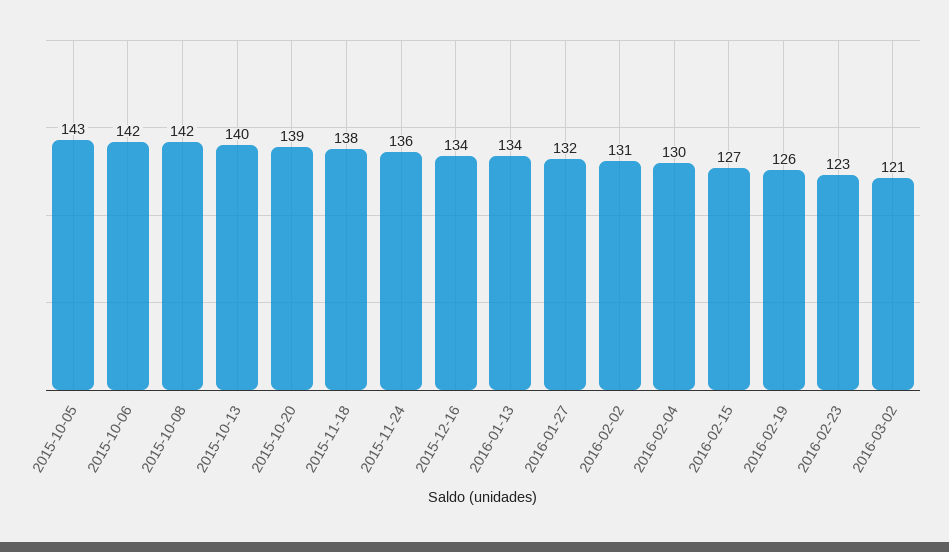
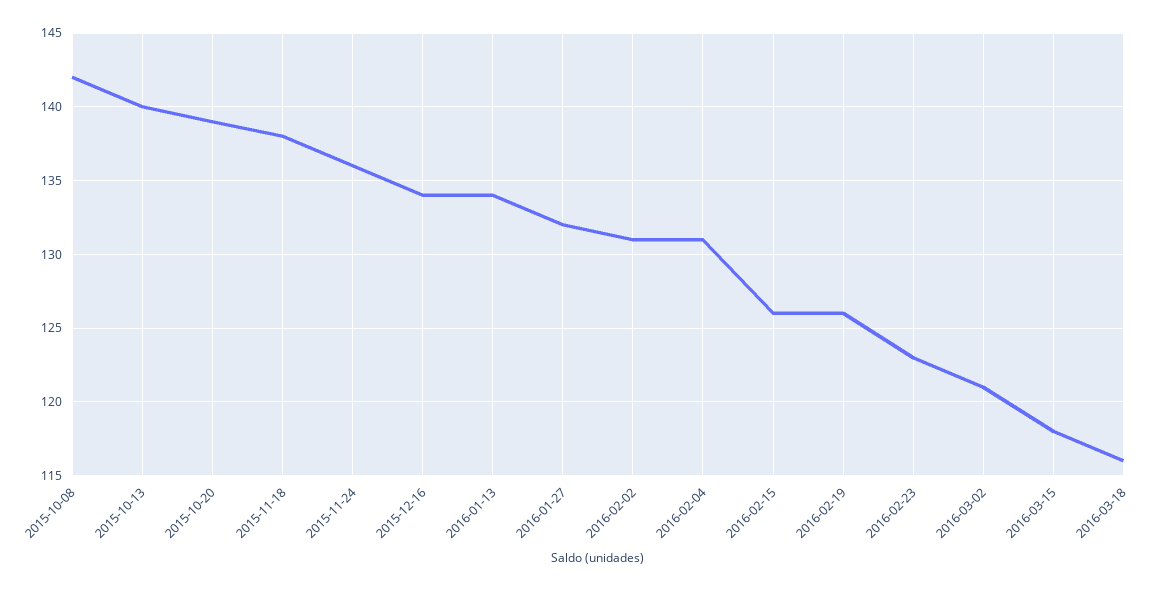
2015-10-05: 143 -> none
2015-10-06: 142 -> none
2016-02-04: 130 -> 131
2016-02-15: 127 -> 126
2016-03-15: none -> 118
2016-03-18: none -> 116

